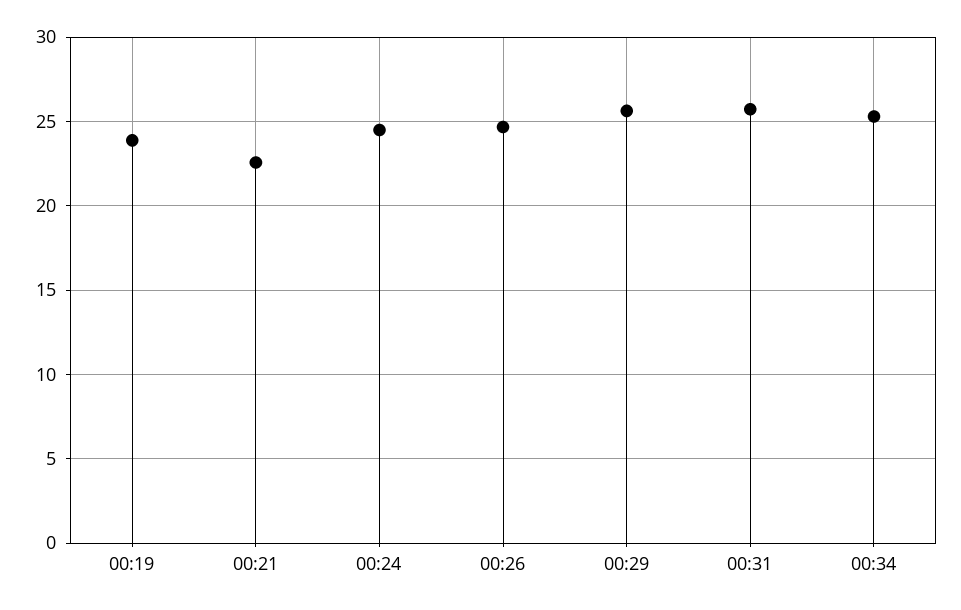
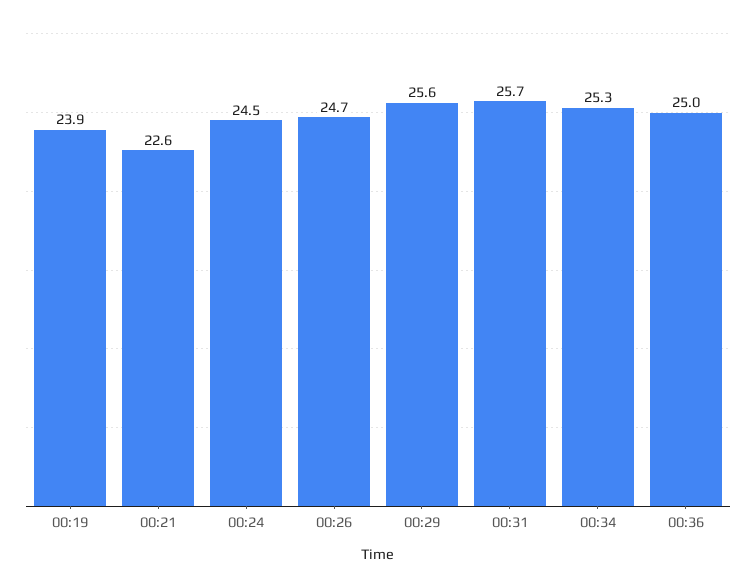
00:36: none -> 25

